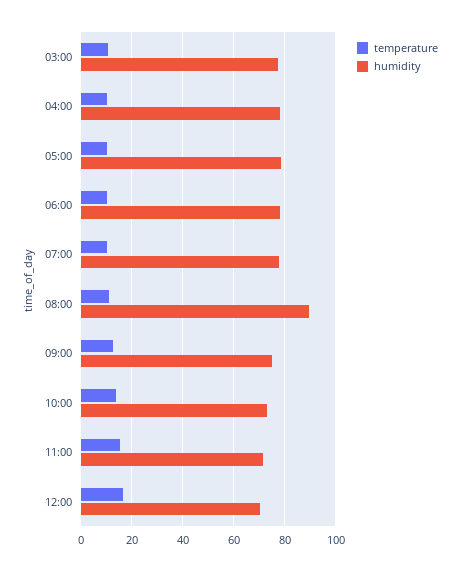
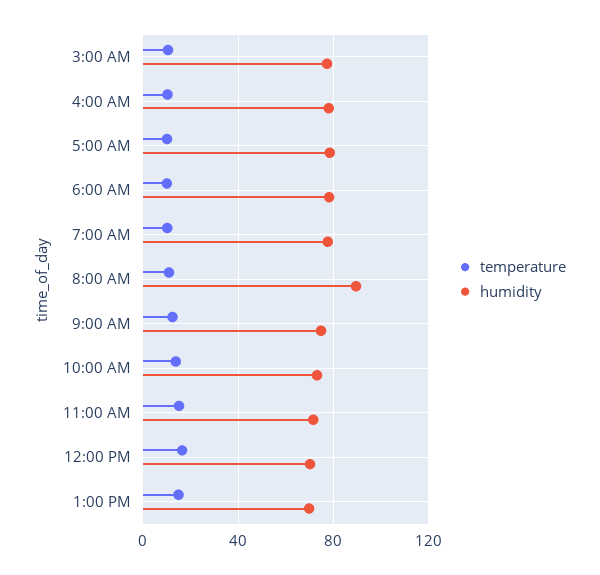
temperature, 1:00 PM: none -> 15
humidity, 1:00 PM: none -> 70

